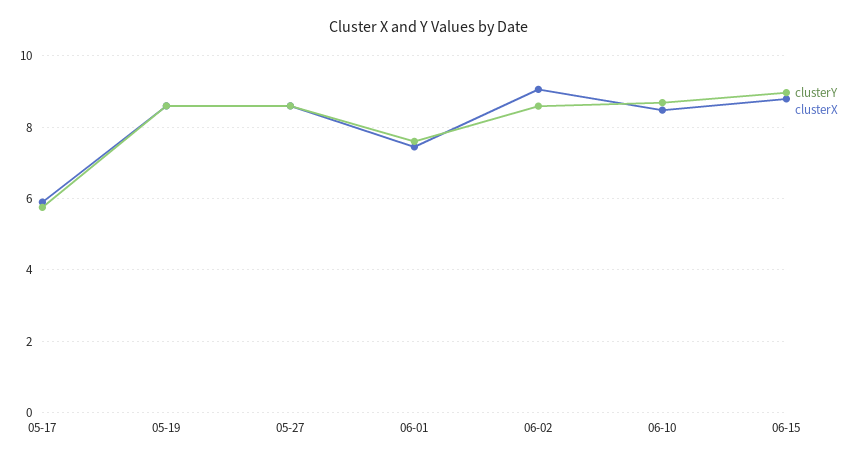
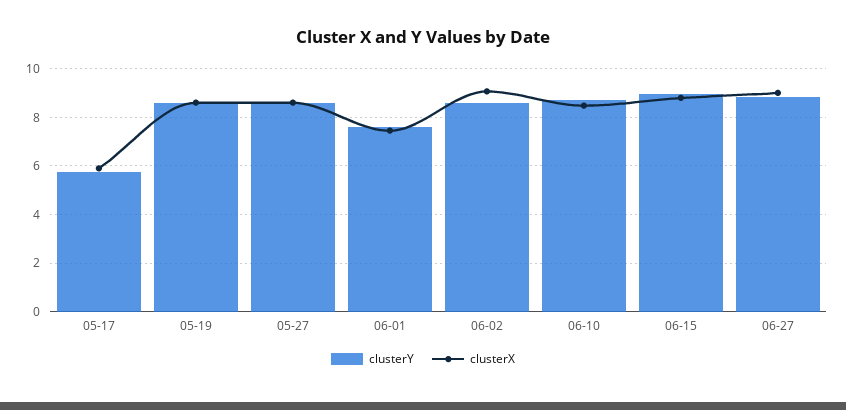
clusterY, 06-27: none -> 8.75
clusterX, 06-27: none -> 9

